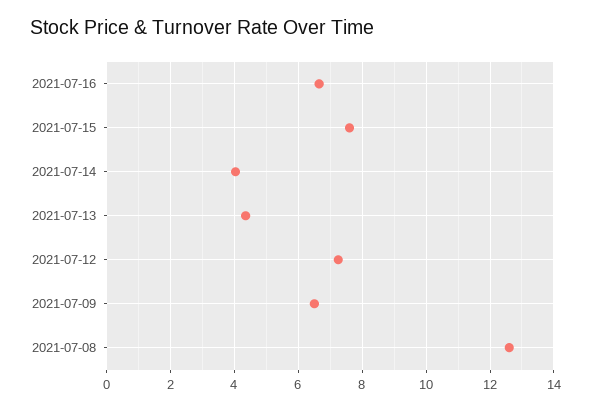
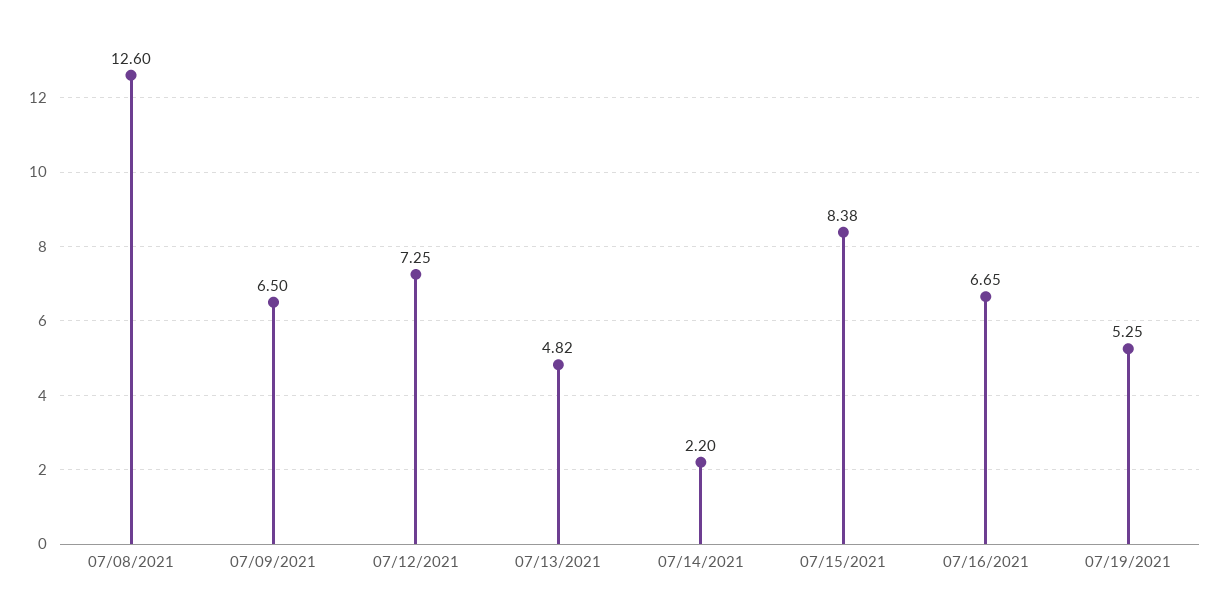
2021-07-15: 7.6 -> 8.38
2021-07-14: 4 -> 2.2
2021-07-13: 4.4 -> 4.82
07/19/2021: none -> 5.25

